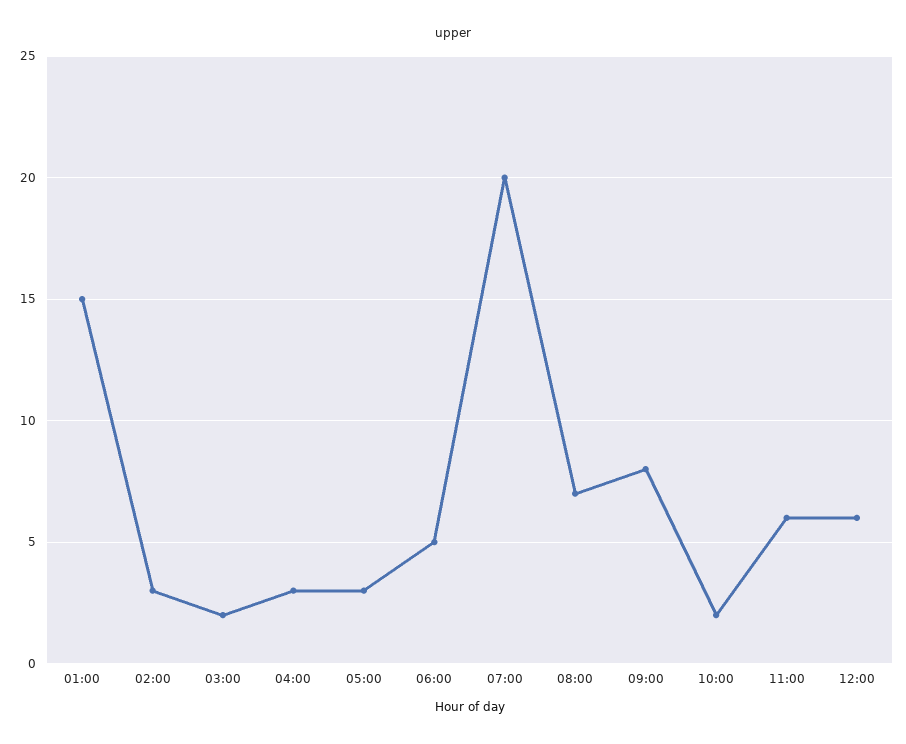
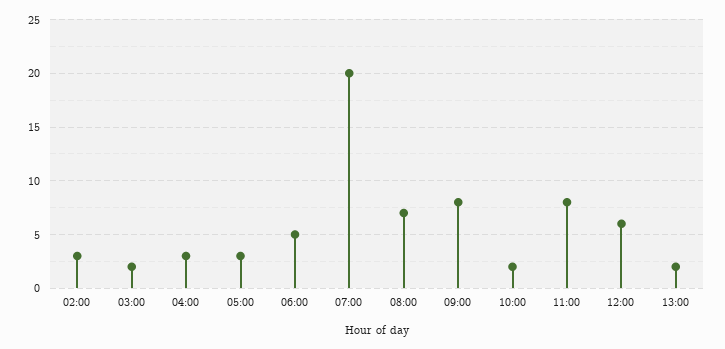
01:00: 15 -> none
11:00: 6 -> 8
13:00: none -> 2

